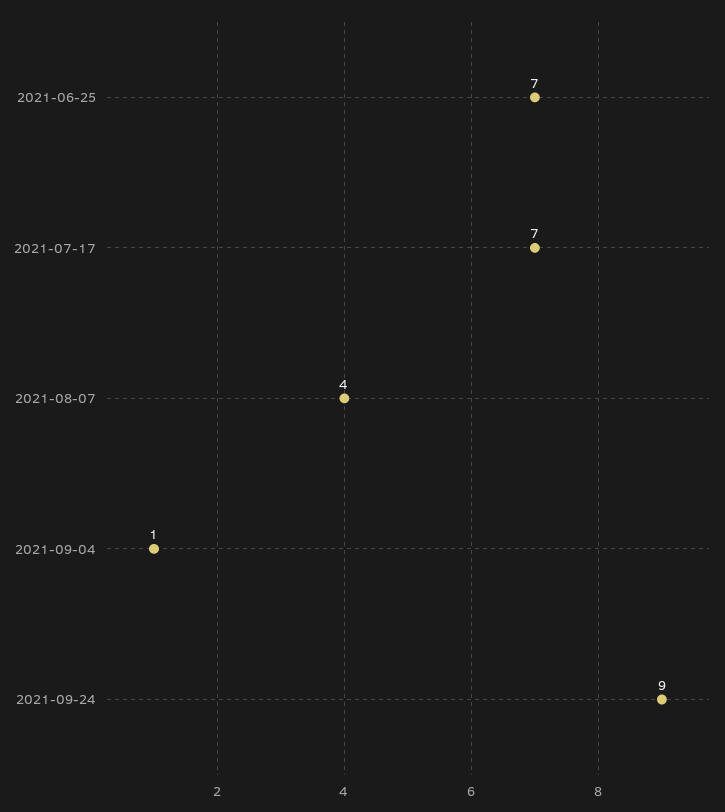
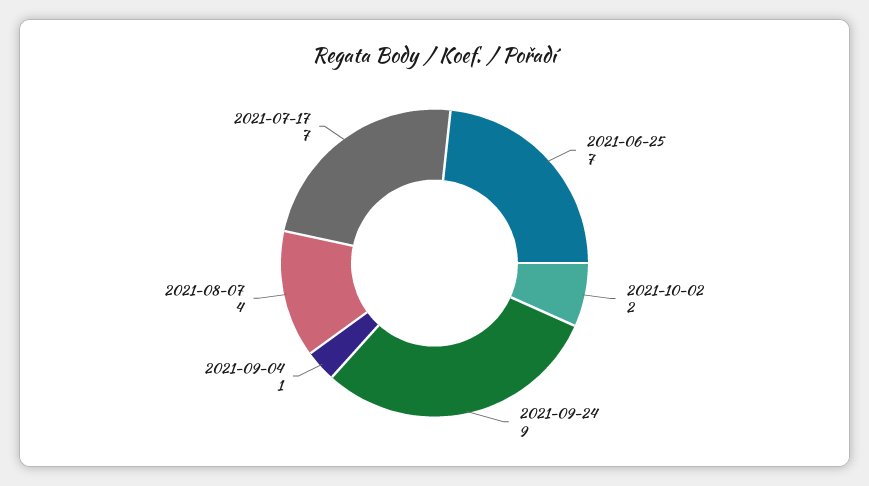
2021-10-02: none -> 2

